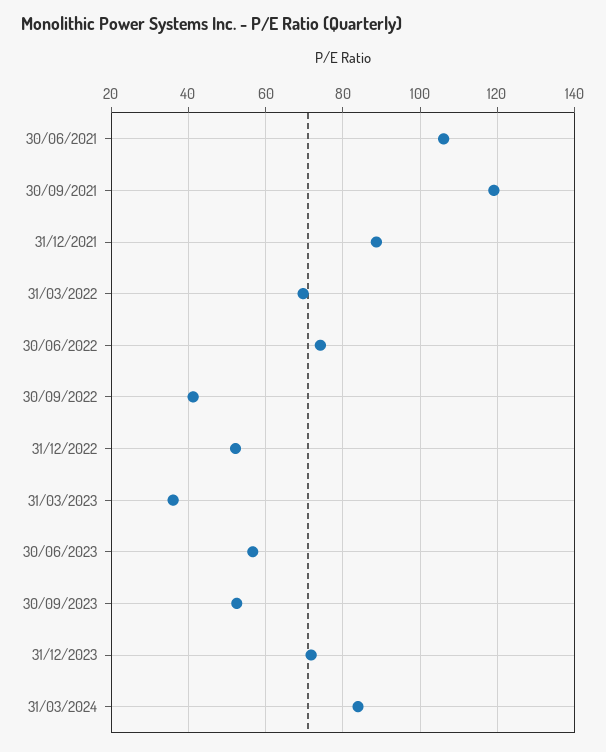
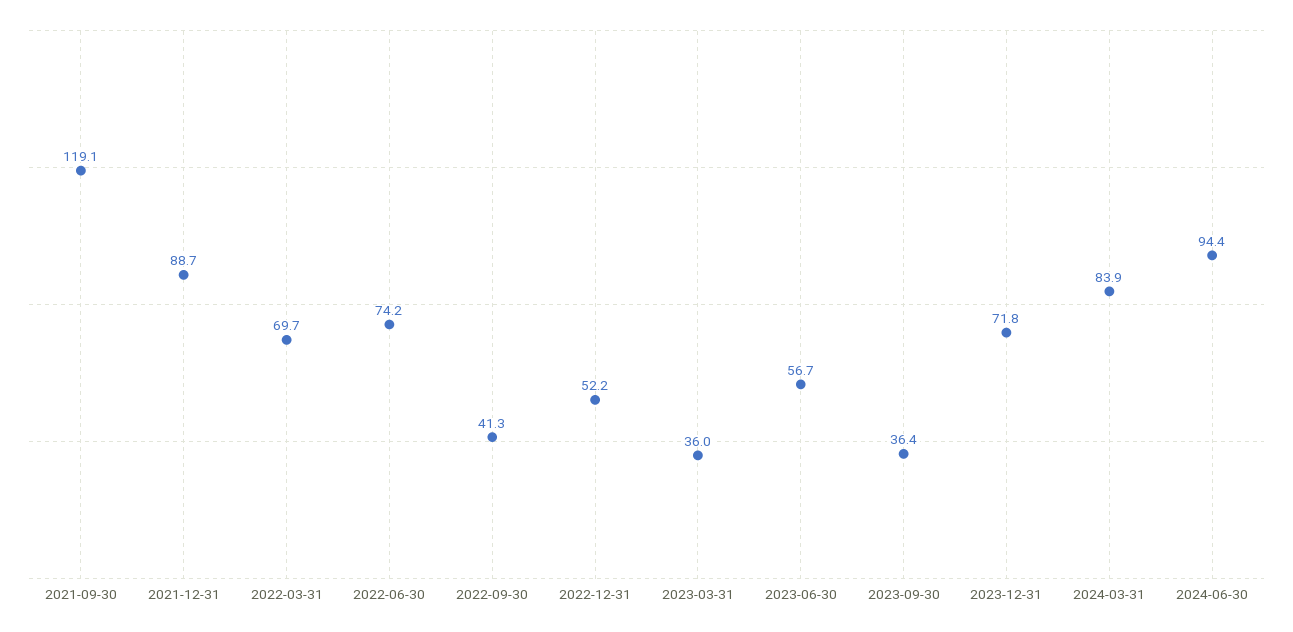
30/06/2021: 106 -> none
30/09/2023: 52 -> 36.4
2024-06-30: none -> 94.4

